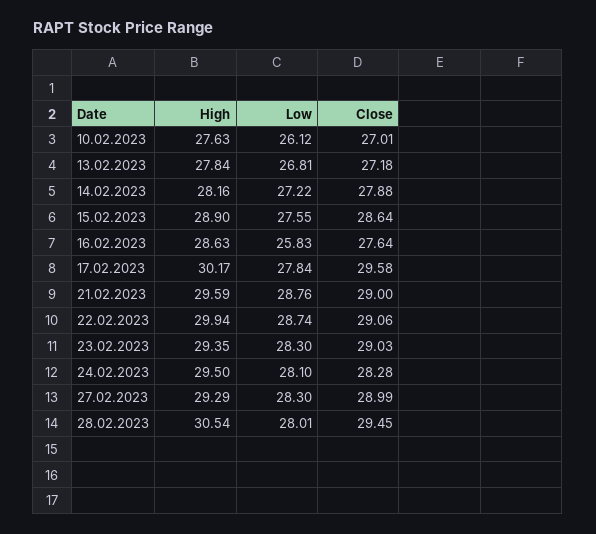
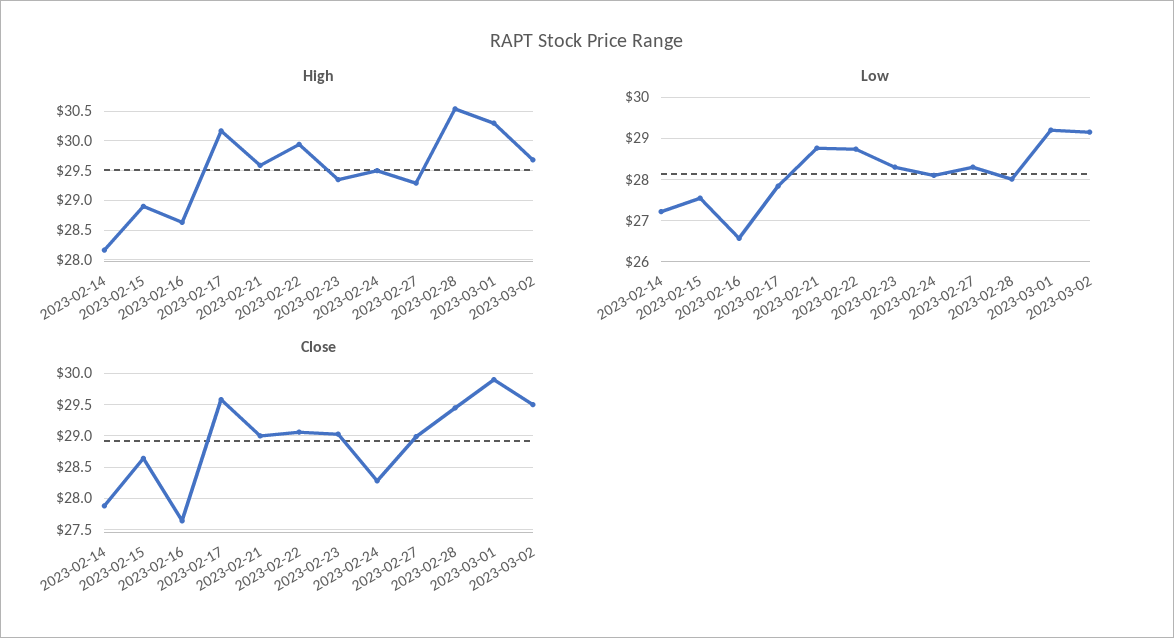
High, 10.02.2023: 27.63 -> none
Low, 10.02.2023: 26.12 -> none
Close, 10.02.2023: 27.01 -> none
High, 13.02.2023: 27.84 -> none
Low, 13.02.2023: 26.81 -> none
Close, 13.02.2023: 27.18 -> none
Low, 16.02.2023: 25.83 -> 26.6
High, 2023-03-01: none -> 30.25
High, 2023-03-02: none -> 29.75
Low, 2023-03-01: none -> 29.2
Low, 2023-03-02: none -> 29.2
Close, 2023-03-01: none -> 29.9
Close, 2023-03-02: none -> 29.5

